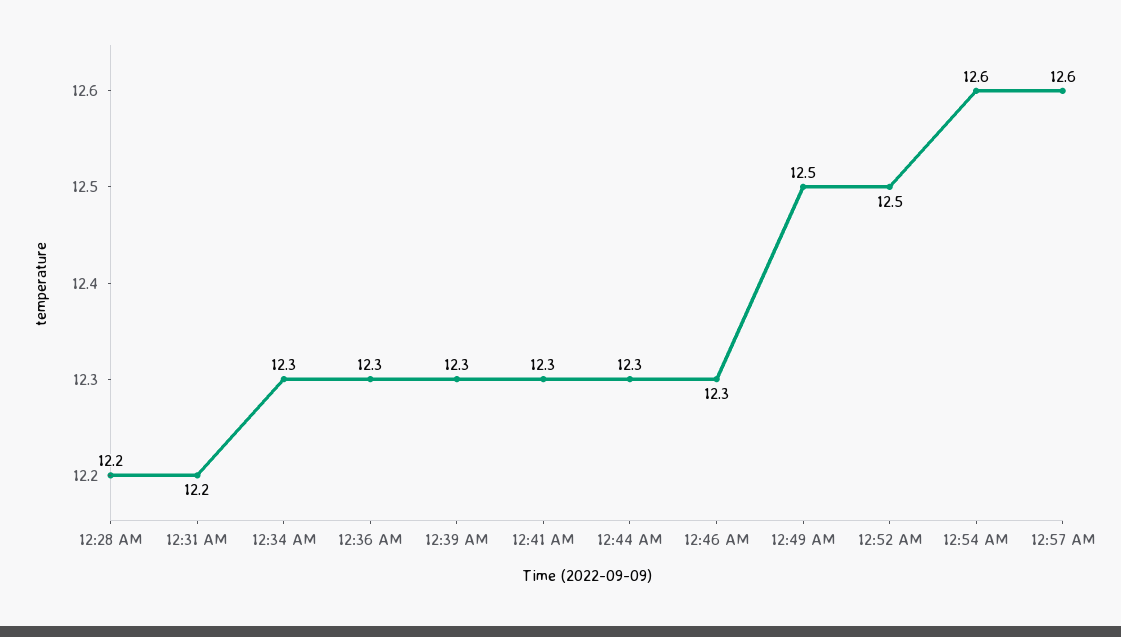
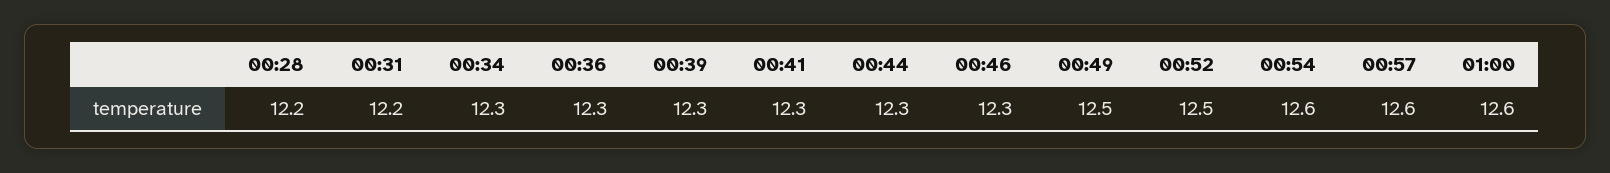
01:00: none -> 12.6

